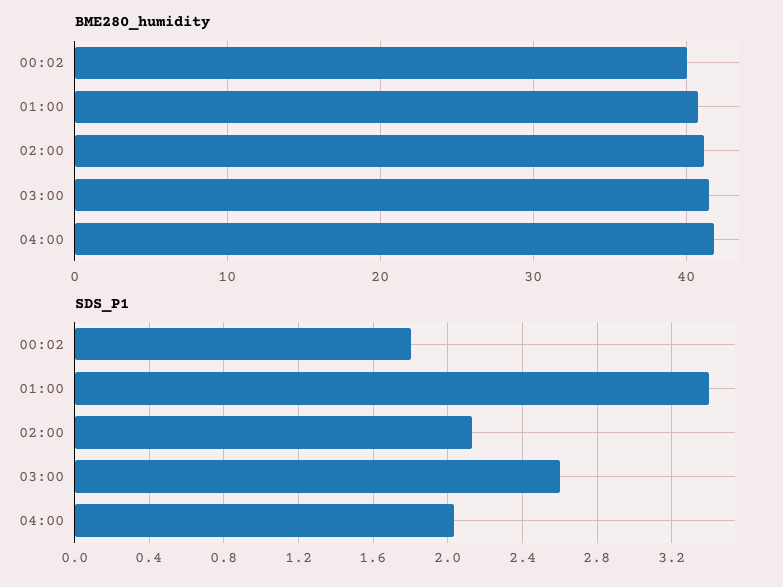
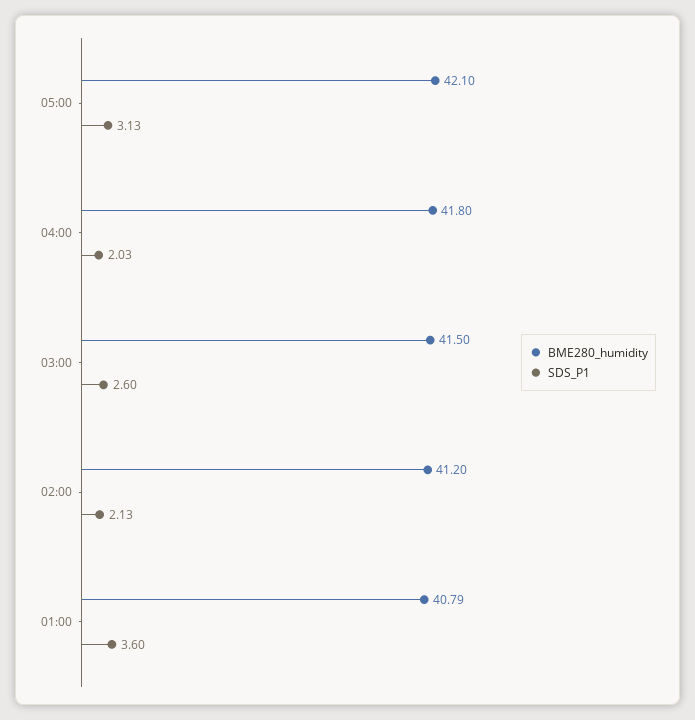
BME280_humidity, 00:02: 40 -> none
SDS_P1, 00:02: 1.8 -> none
SDS_P1, 01:00: 3.4 -> 3.6
BME280_humidity, 05:00: none -> 42.1
SDS_P1, 05:00: none -> 3.13

